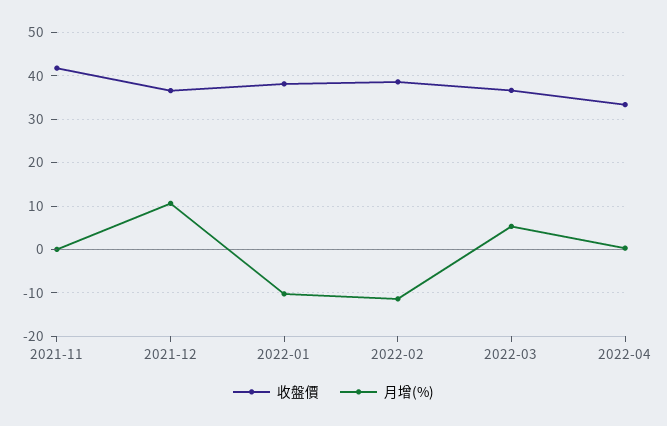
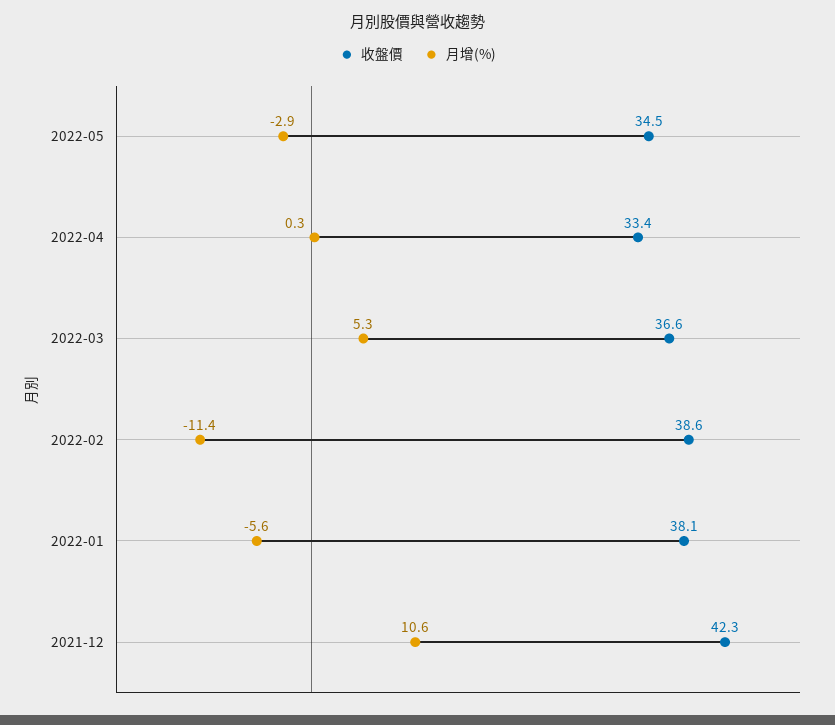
收盤價, 2021-11: 42 -> none
月增(%), 2021-11: 0 -> none
收盤價, 2021-12: 36 -> 42.3
月增(%), 2022-01: -10 -> -5.6
收盤價, 2022-05: none -> 34.5
月增(%), 2022-05: none -> -2.9

